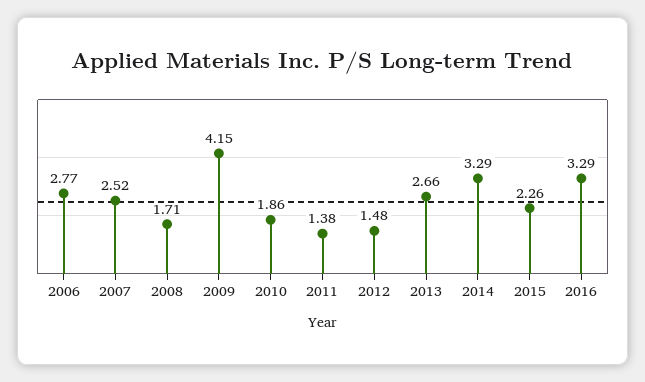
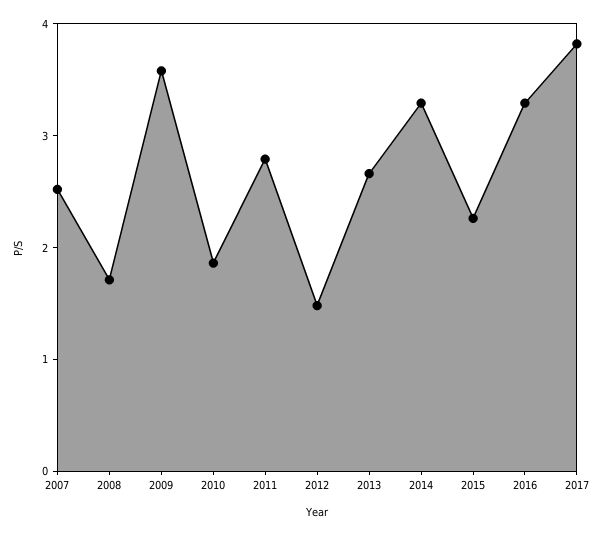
2006: 2.77 -> none
2009: 4.15 -> 3.6
2011: 1.38 -> 2.8
2017: none -> 3.8

